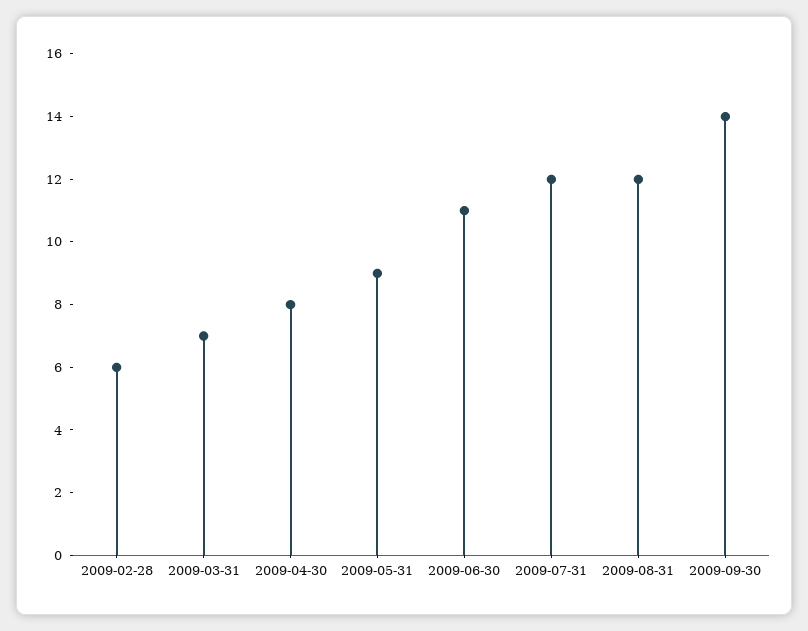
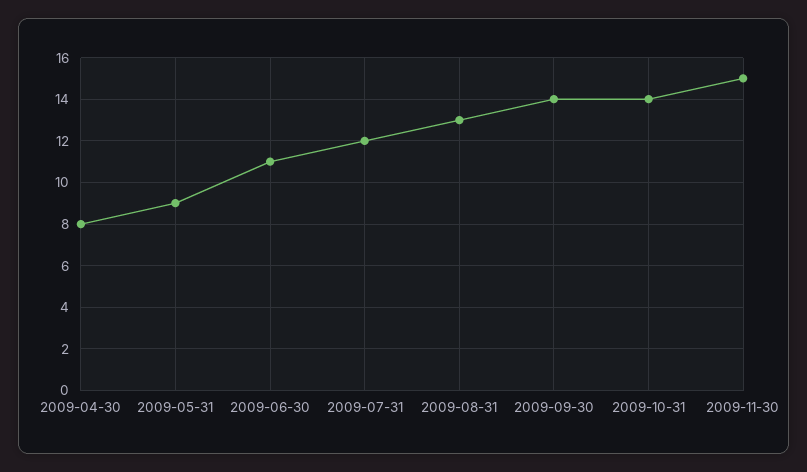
2009-02-28: 6 -> none
2009-03-31: 7 -> none
2009-08-31: 12 -> 13
2009-10-31: none -> 14
2009-11-30: none -> 15

